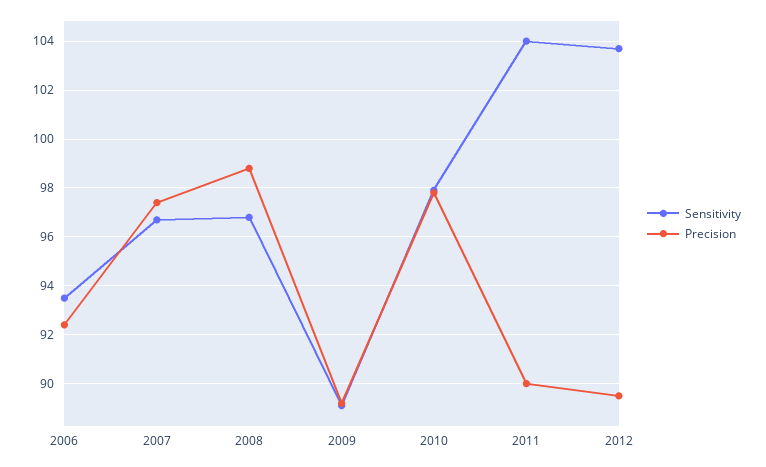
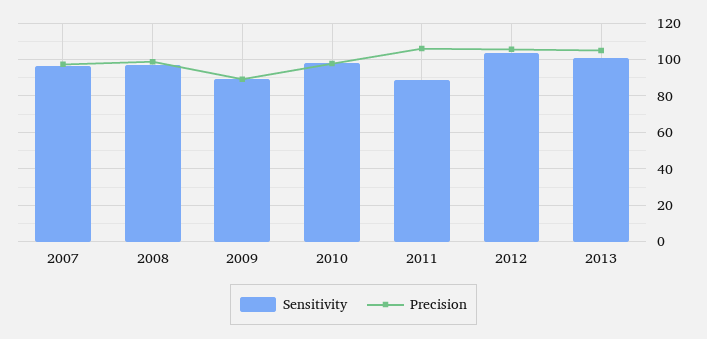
Sensitivity, 2006: 93.5 -> none
Precision, 2006: 92.5 -> none
Sensitivity, 2011: 104 -> 90
Precision, 2011: 90 -> 105
Precision, 2012: 89.5 -> 105
Sensitivity, 2013: none -> 100
Precision, 2013: none -> 105

